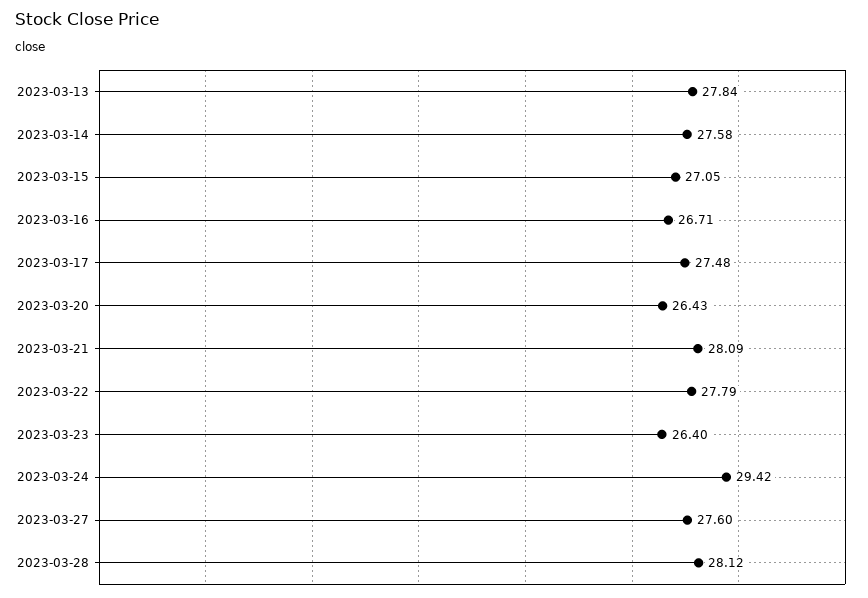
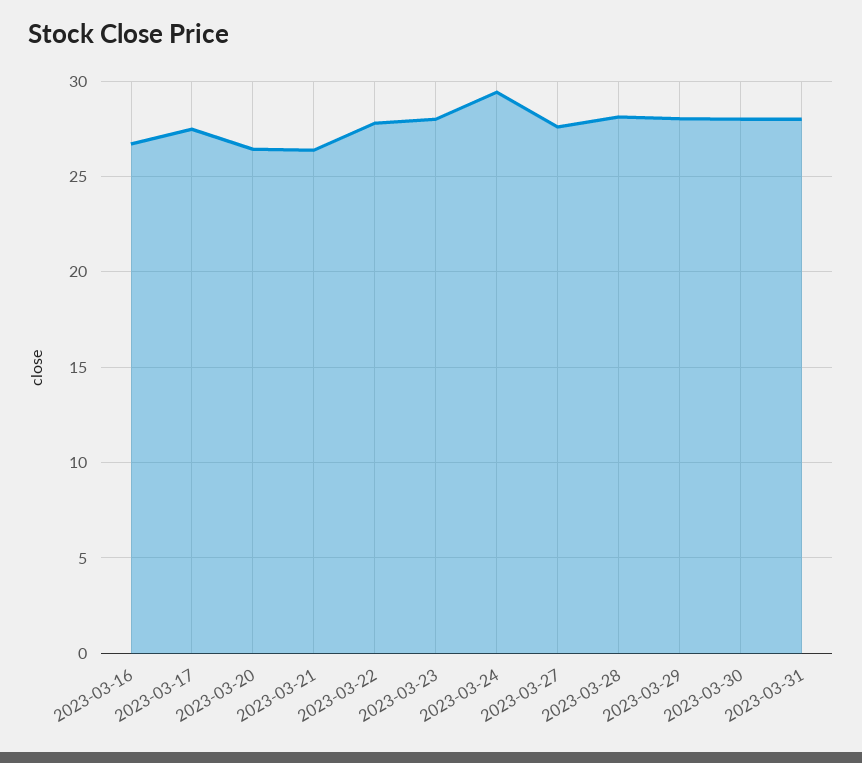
2023-03-13: 27.84 -> none
2023-03-14: 27.58 -> none
2023-03-15: 27.05 -> none
2023-03-21: 28.09 -> 26.5
2023-03-23: 26.4 -> 28
2023-03-29: none -> 28
2023-03-30: none -> 28
2023-03-31: none -> 28

